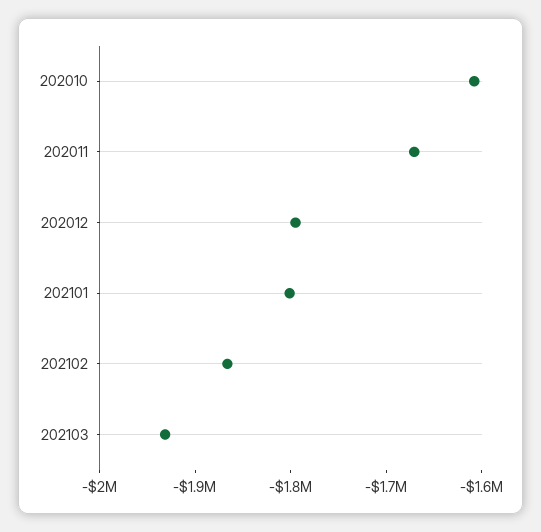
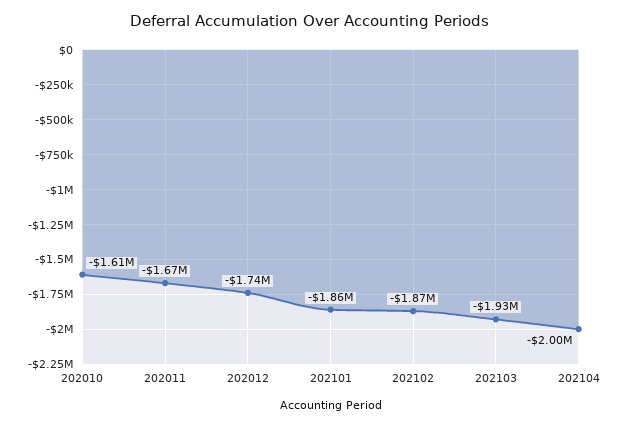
202012: -1800000 -> -1740000
202101: -1800000 -> -1860000
202104: none -> -2000000

